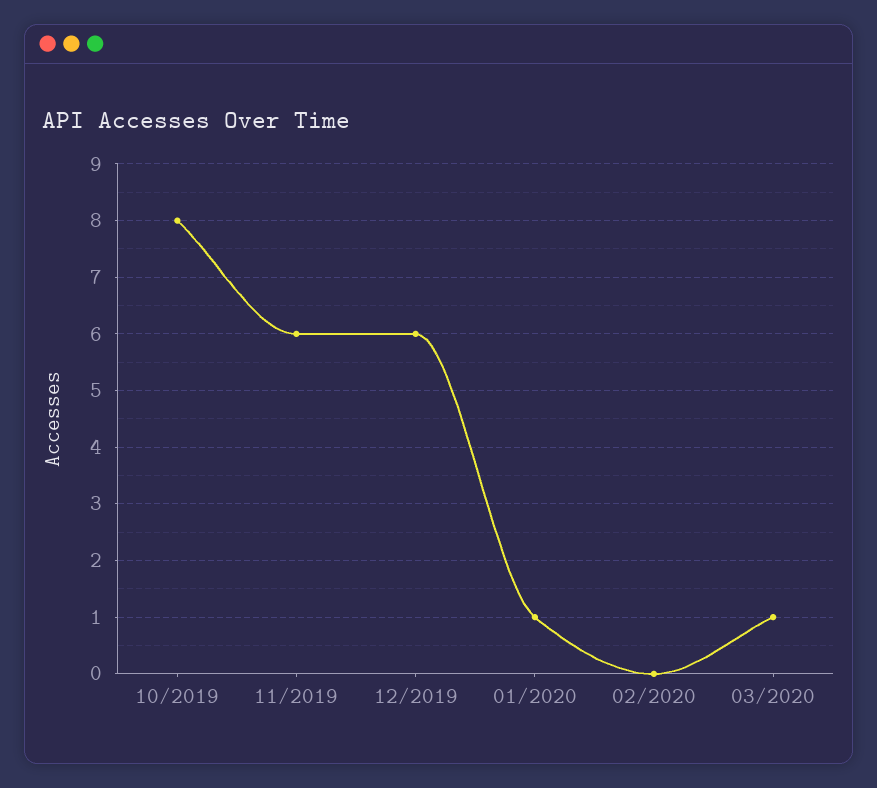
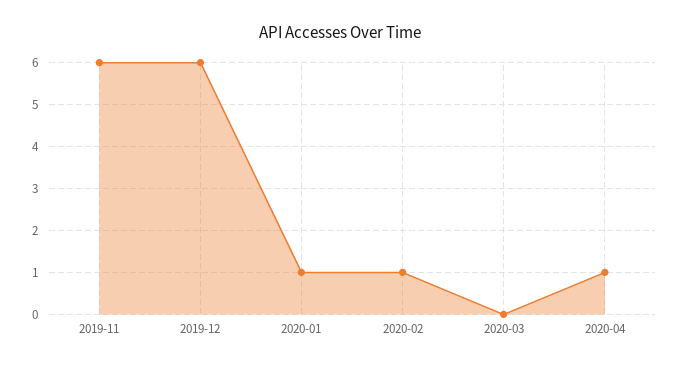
10/2019: 8 -> none
02/2020: 0 -> 1
03/2020: 1 -> 0
2020-04: none -> 1

